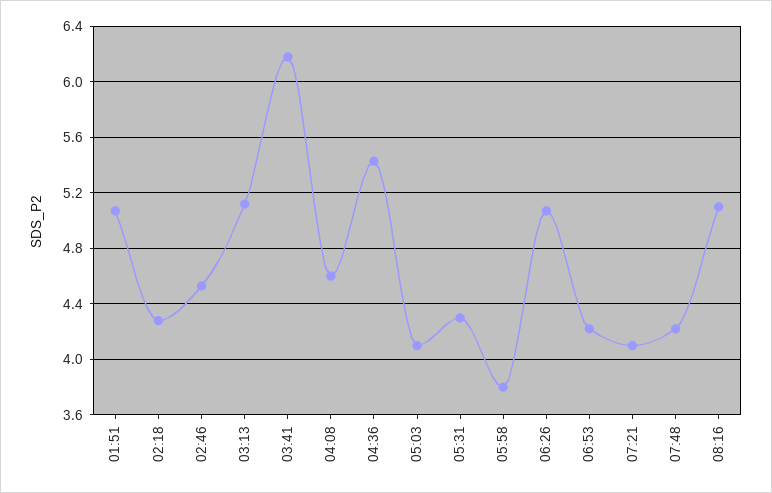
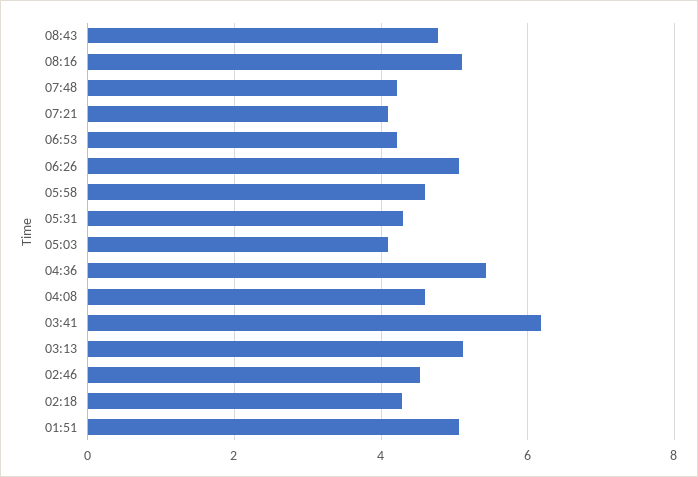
05:58: 3.8 -> 4.6
08:43: none -> 4.8

